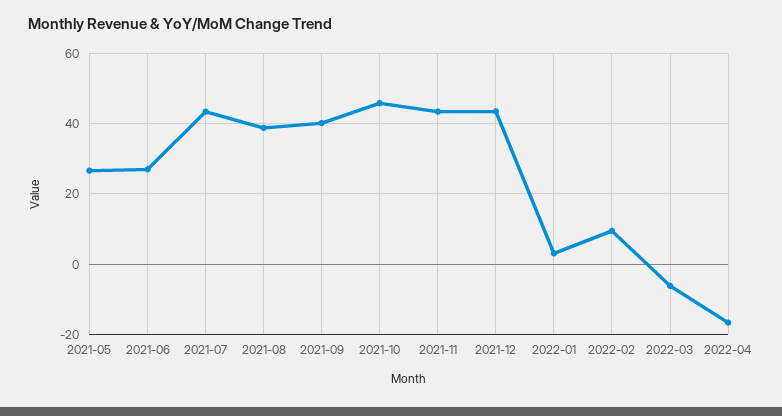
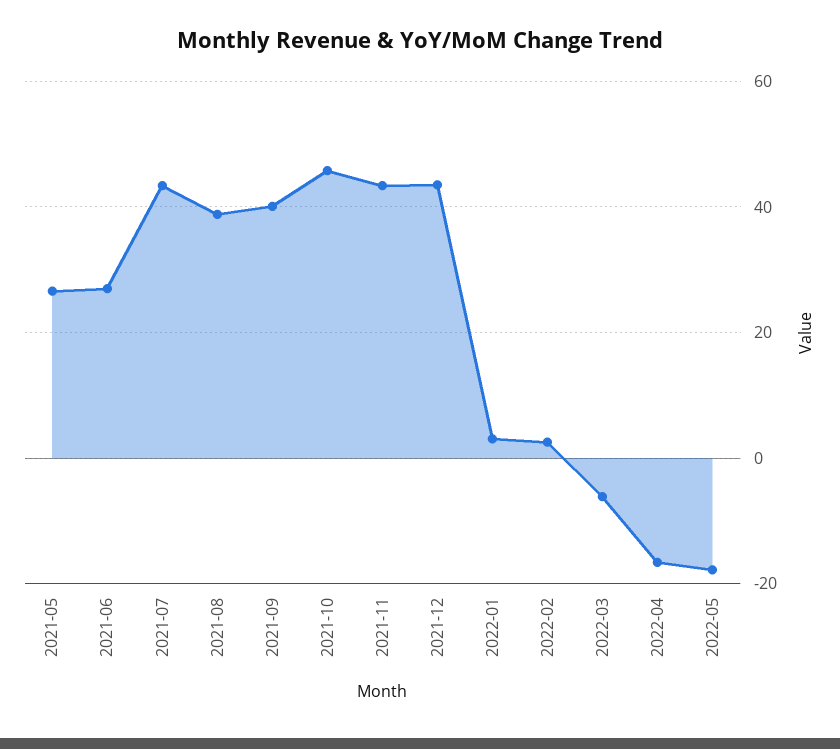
2022-02: 10 -> 2
2022-05: none -> -18

